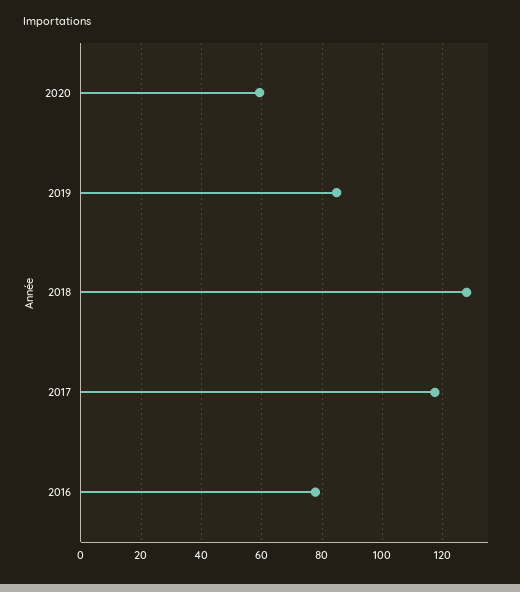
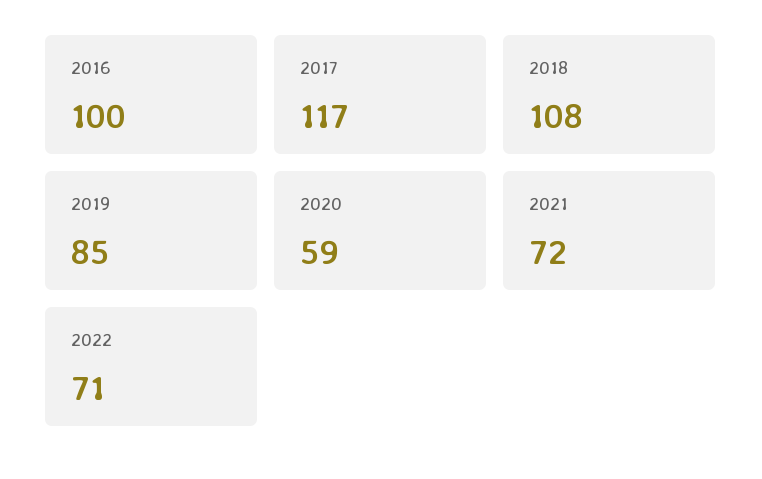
2018: 128 -> 108
2016: 78 -> 100
2021: none -> 72
2022: none -> 71

